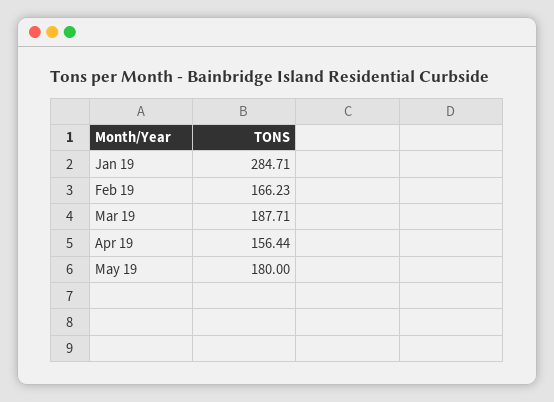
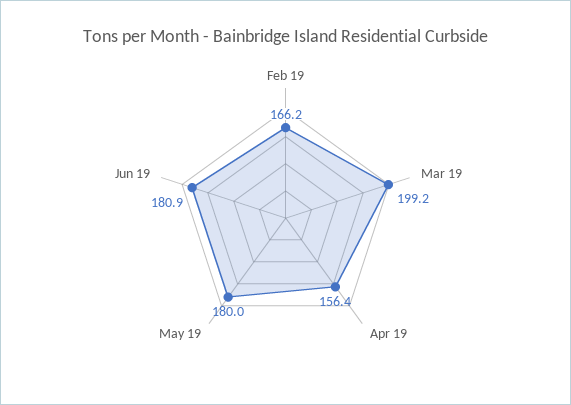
Jan 19: 284.71 -> none
Mar 19: 187.71 -> 199.2
Jun 19: none -> 180.9

